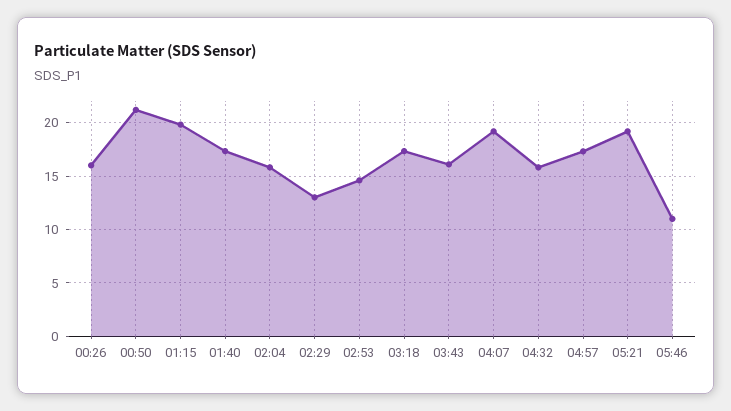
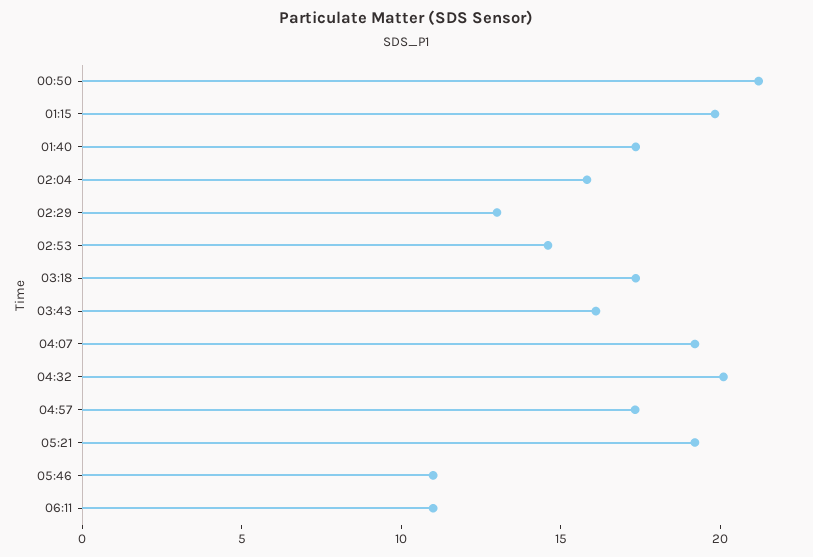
00:26: 16 -> none
04:32: 16 -> 20
06:11: none -> 11

